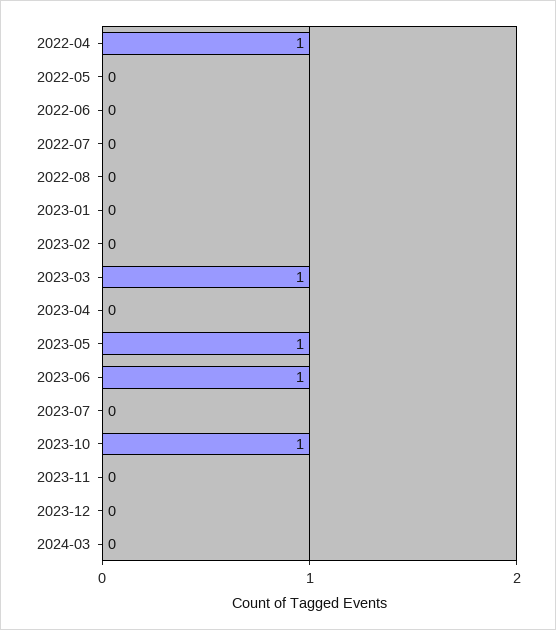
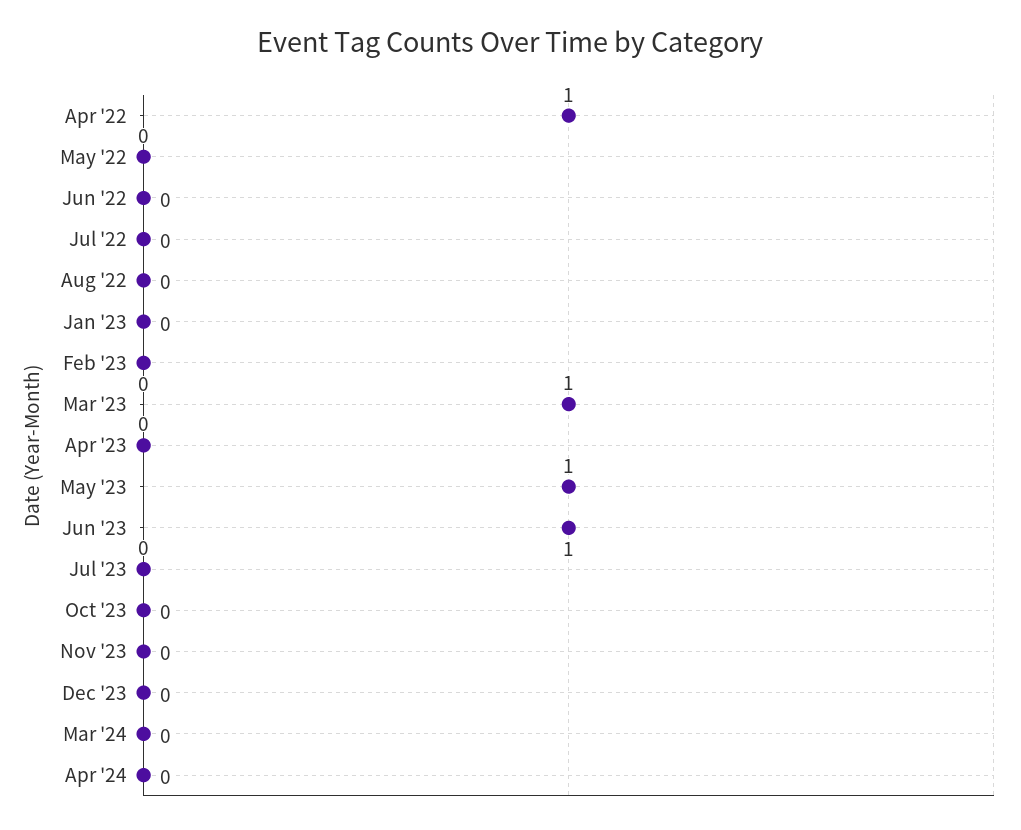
2023-10: 1 -> 0
Apr '24: none -> 0

